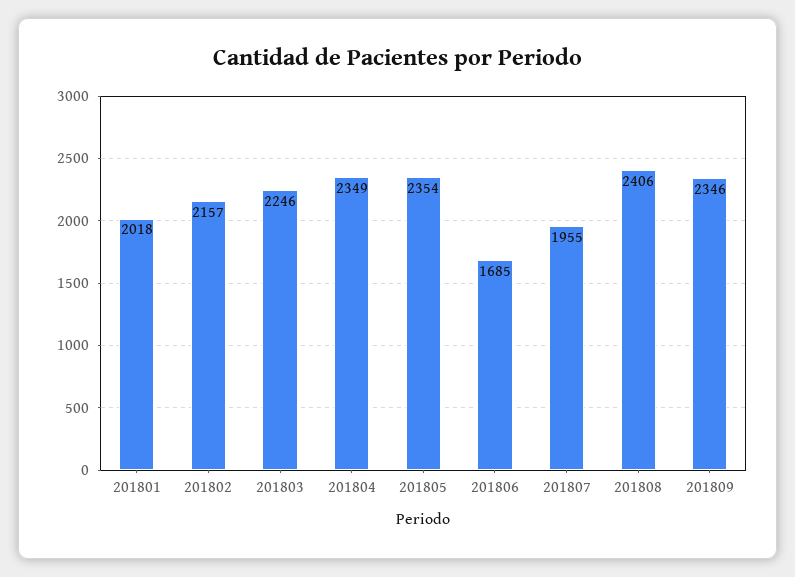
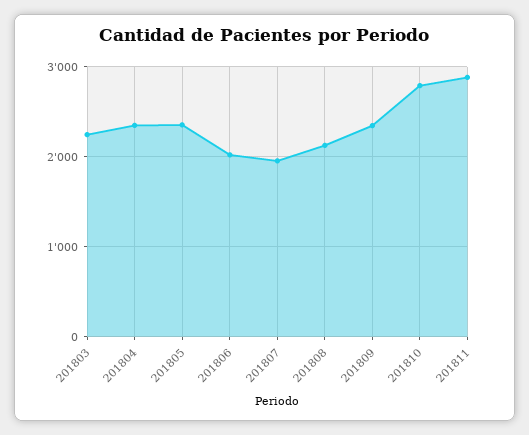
201801: 2018 -> none
201802: 2157 -> none
201806: 1685 -> 2000
201808: 2406 -> 2100
201810: none -> 2800
201811: none -> 2900

